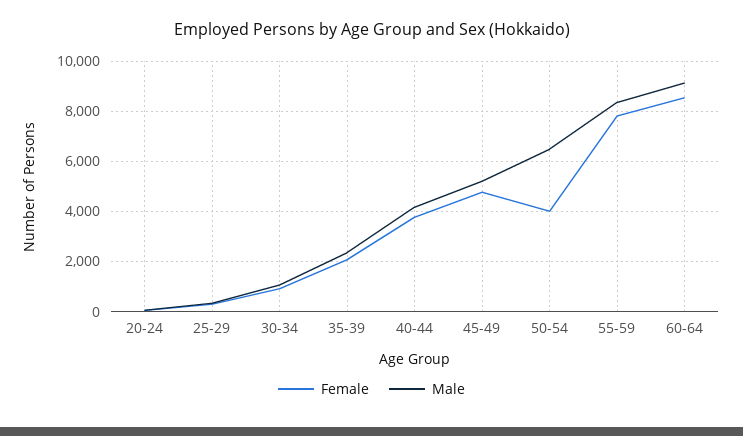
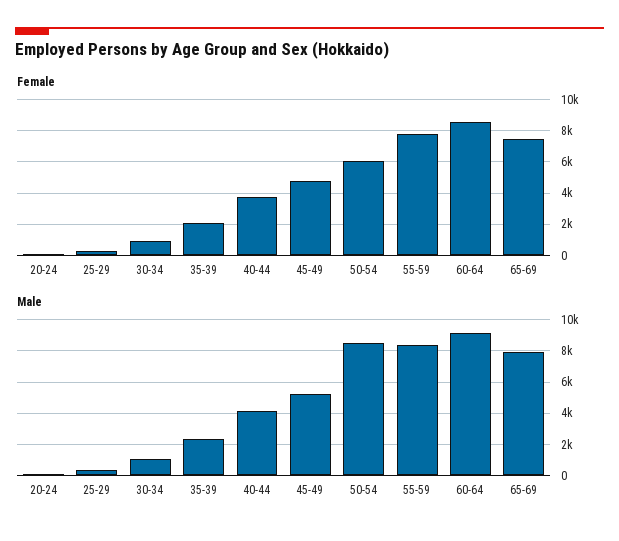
Female, 50-54: 4000 -> 6000
Male, 50-54: 6500 -> 8500
Female, 65-69: none -> 7500
Male, 65-69: none -> 8000

